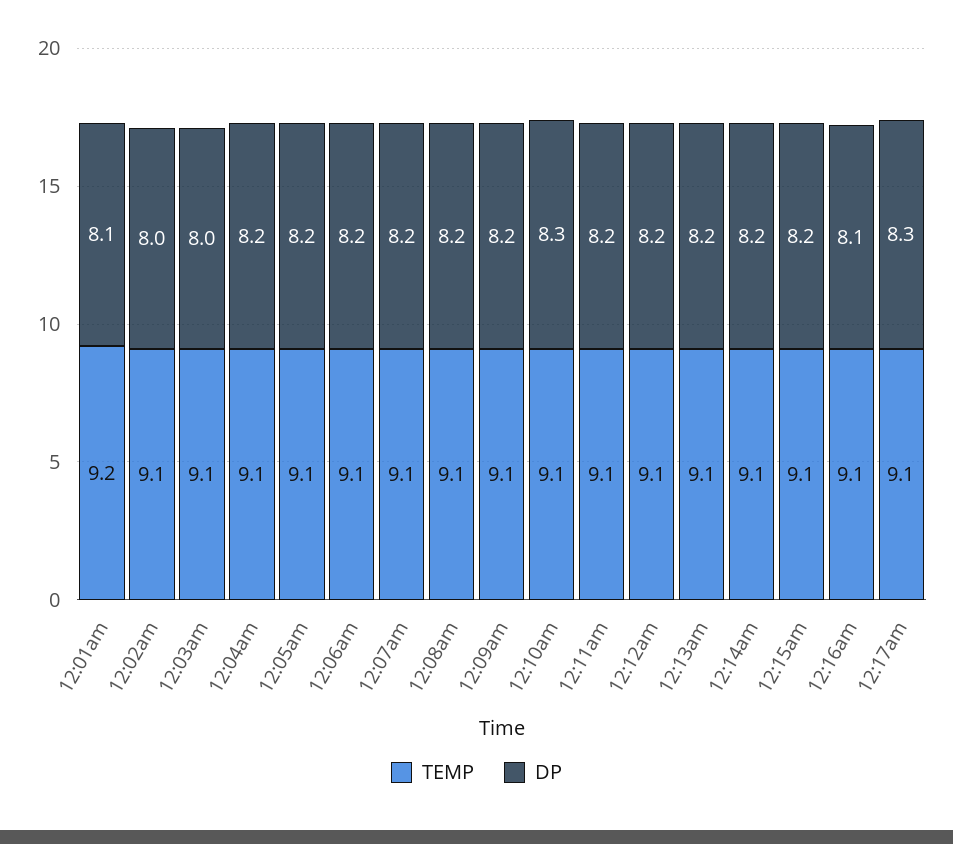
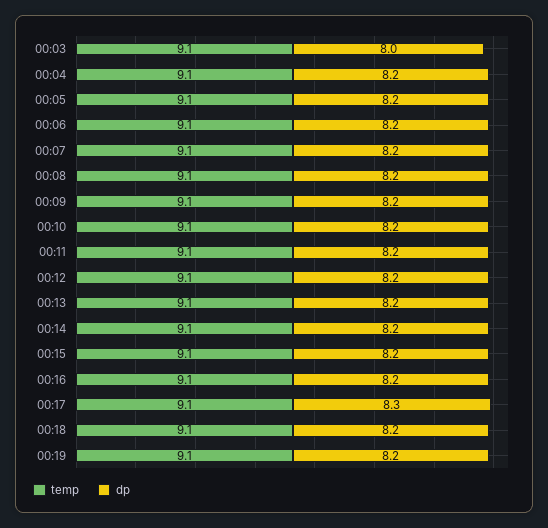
TEMP, 12:01am: 9.2 -> none
DP, 12:01am: 8.1 -> none
TEMP, 12:02am: 9.1 -> none
DP, 12:02am: 8 -> none
DP, 12:10am: 8.3 -> 8.2
DP, 12:16am: 8.1 -> 8.2
TEMP, 00:18: none -> 9.1
DP, 00:18: none -> 8.2
TEMP, 00:19: none -> 9.1
DP, 00:19: none -> 8.2

